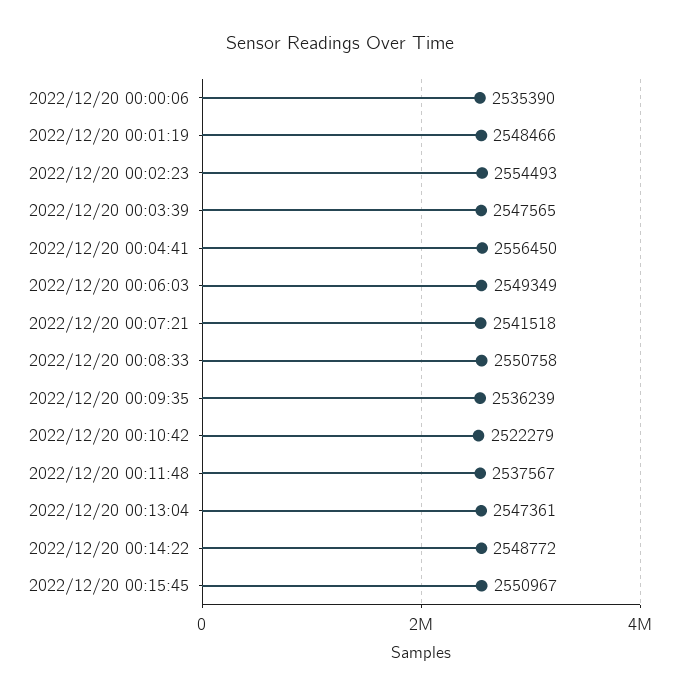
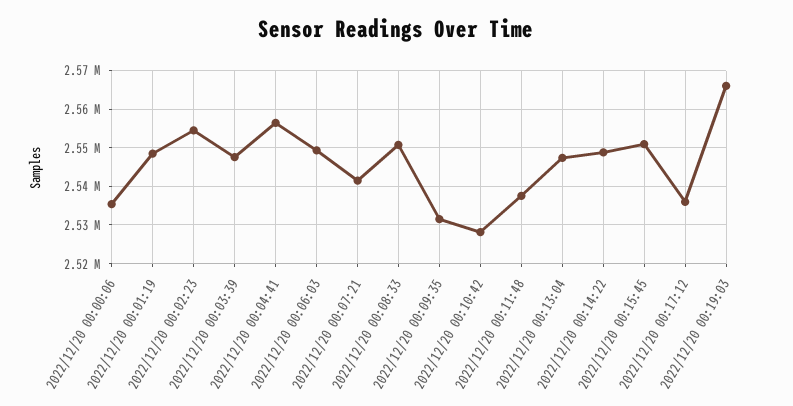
2022/12/20 00:09:35: 2536239 -> 2532000
2022/12/20 00:10:42: 2522279 -> 2528000
2022/12/20 00:17:12: none -> 2536000
2022/12/20 00:19:03: none -> 2566000

